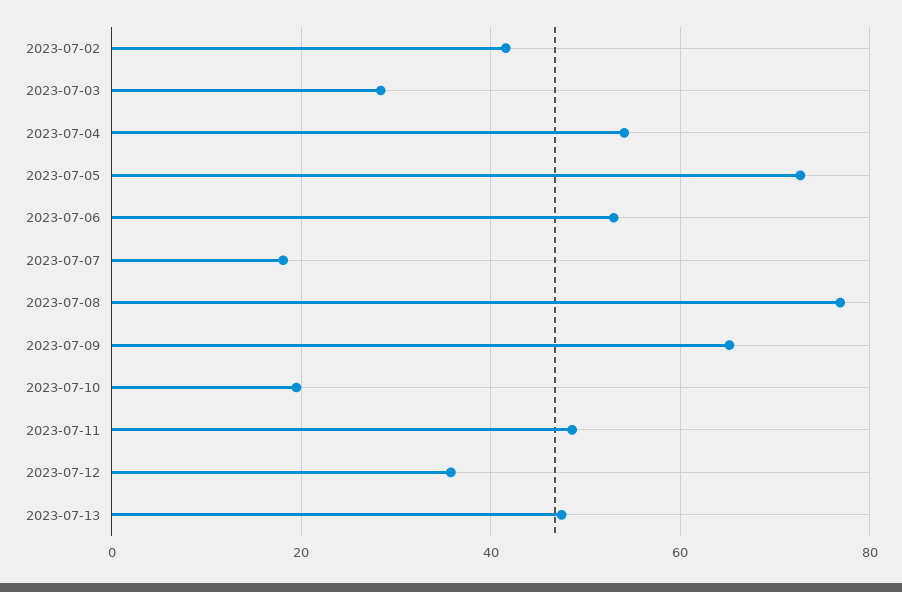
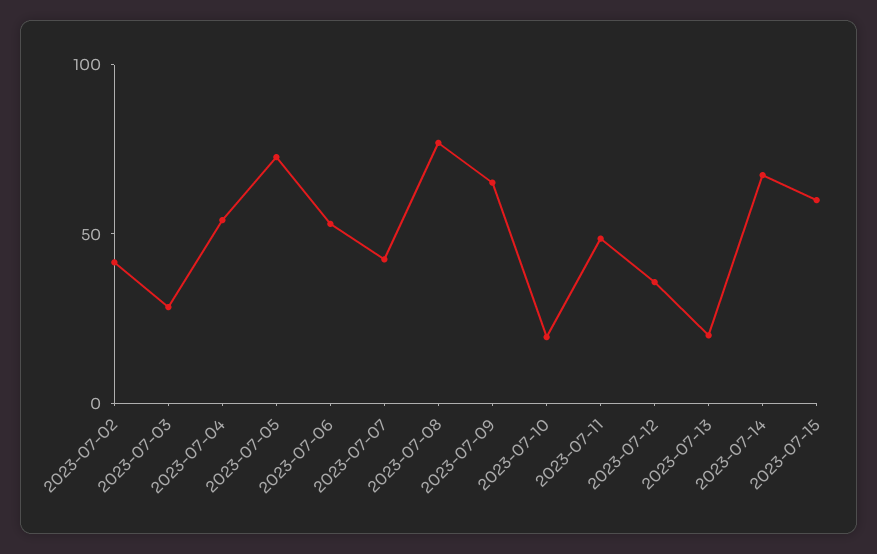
2023-07-07: 18 -> 40
2023-07-13: 48 -> 20
2023-07-14: none -> 70
2023-07-15: none -> 60

